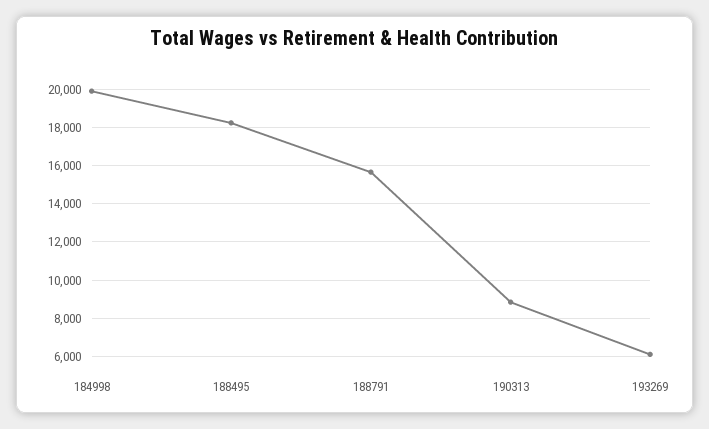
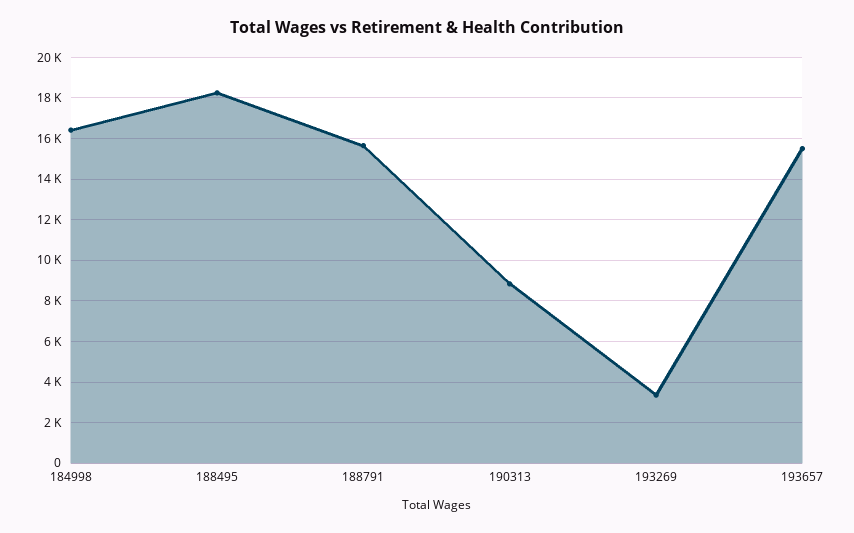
184998: 20000 -> 16500
193269: 6000 -> 3500
193657: none -> 15500

